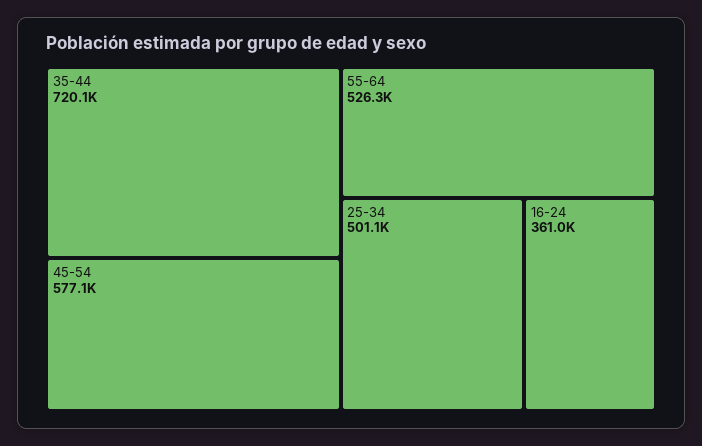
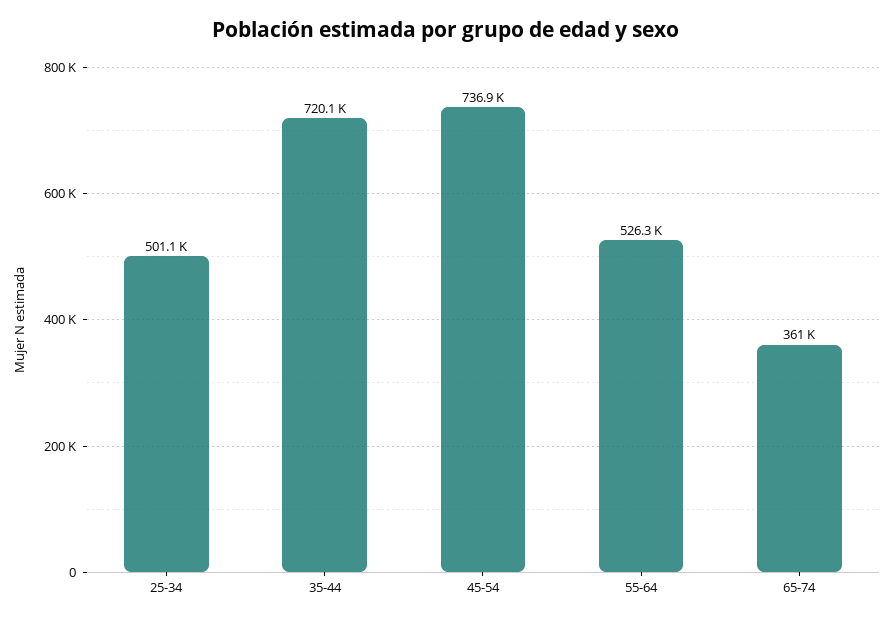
45-54: 577100 -> 736900
16-24: 361000 -> none
65-74: none -> 361000

